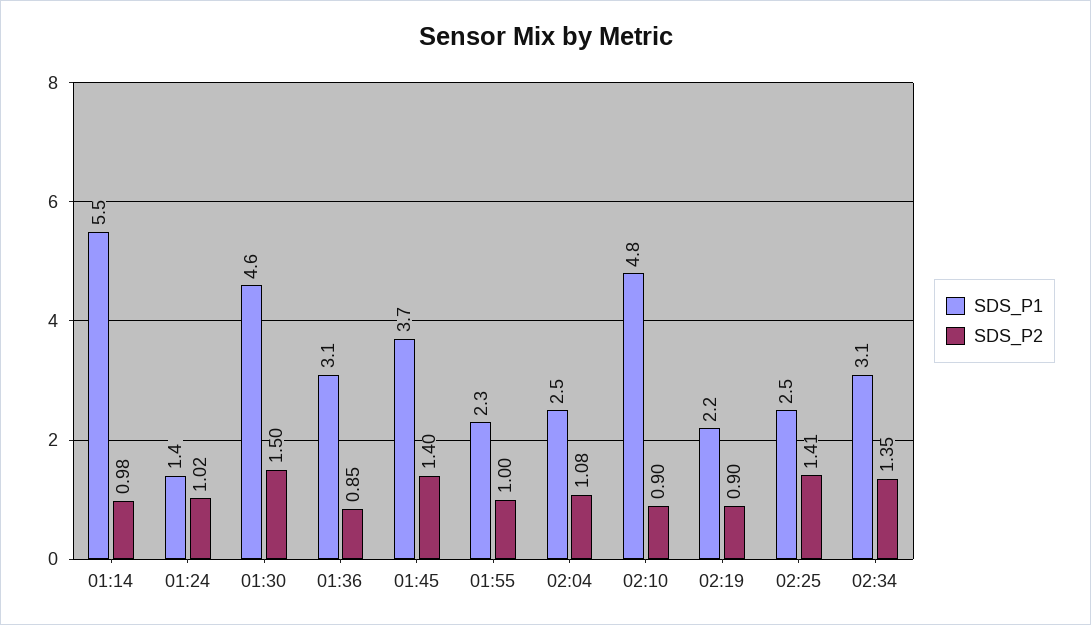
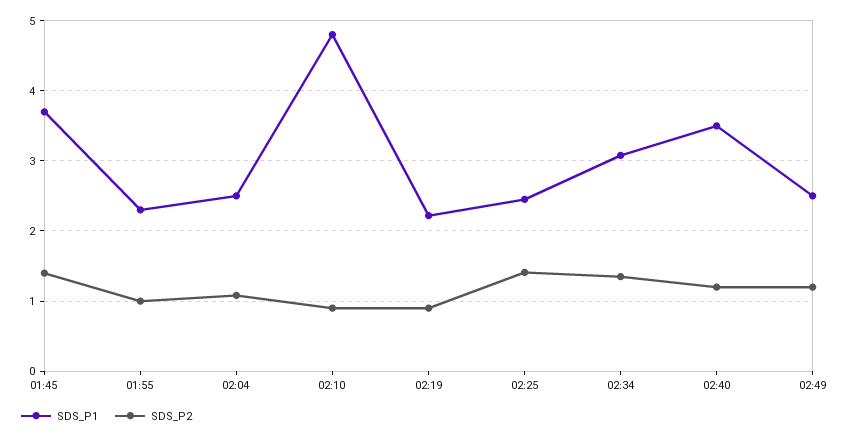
SDS_P1, 01:14: 5.5 -> none
SDS_P2, 01:14: 0.98 -> none
SDS_P1, 01:24: 1.4 -> none
SDS_P2, 01:24: 1.02 -> none
SDS_P1, 01:30: 4.6 -> none
SDS_P2, 01:30: 1.5 -> none
SDS_P1, 01:36: 3.1 -> none
SDS_P2, 01:36: 0.85 -> none
SDS_P1, 02:40: none -> 3.5
SDS_P2, 02:40: none -> 1.2
SDS_P1, 02:49: none -> 2.5
SDS_P2, 02:49: none -> 1.2

